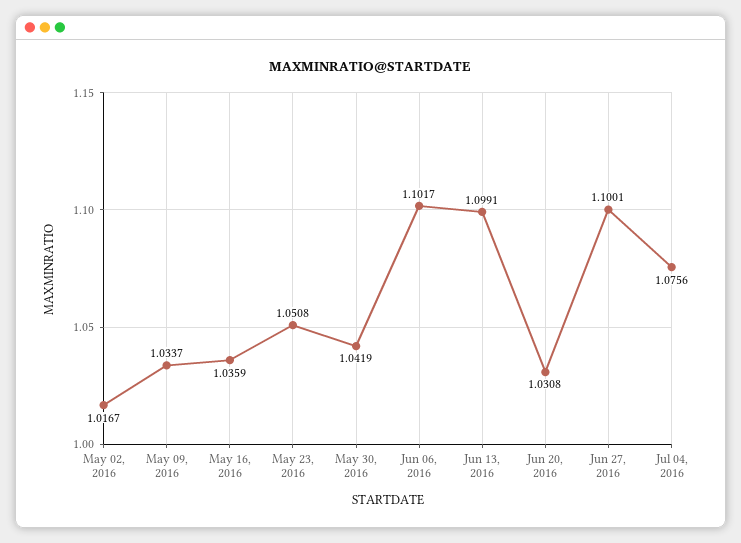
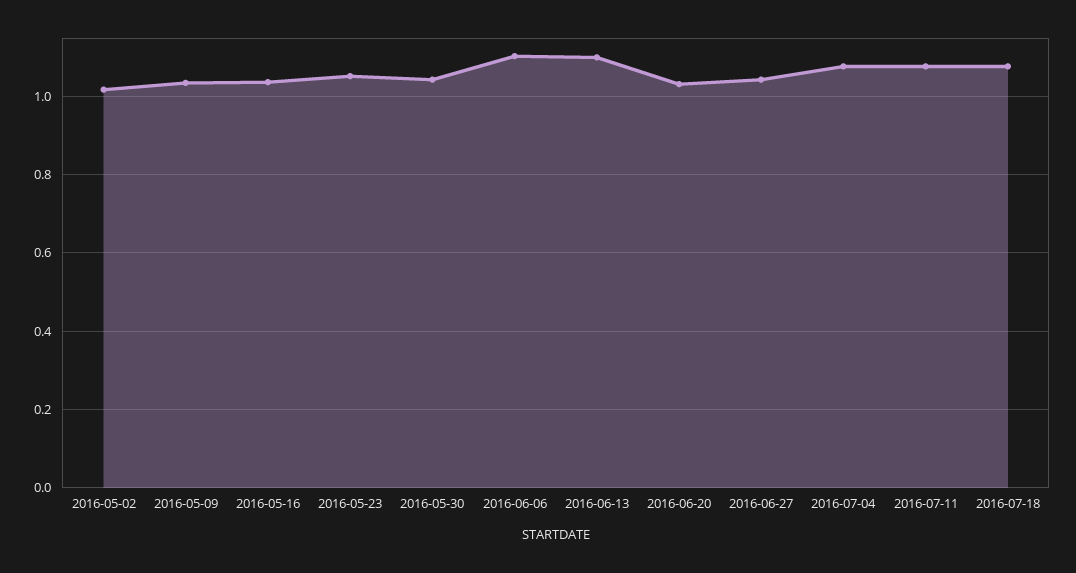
Jun 27, 2016: 1.1001 -> 1.04
2016-07-11: none -> 1.08
2016-07-18: none -> 1.08

